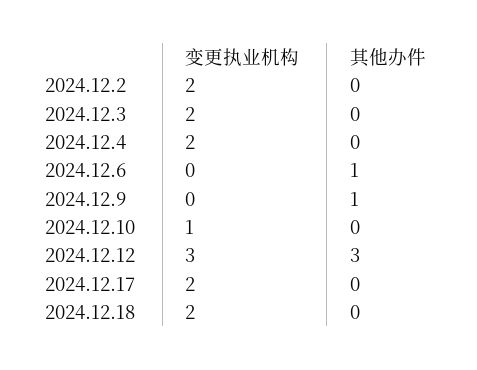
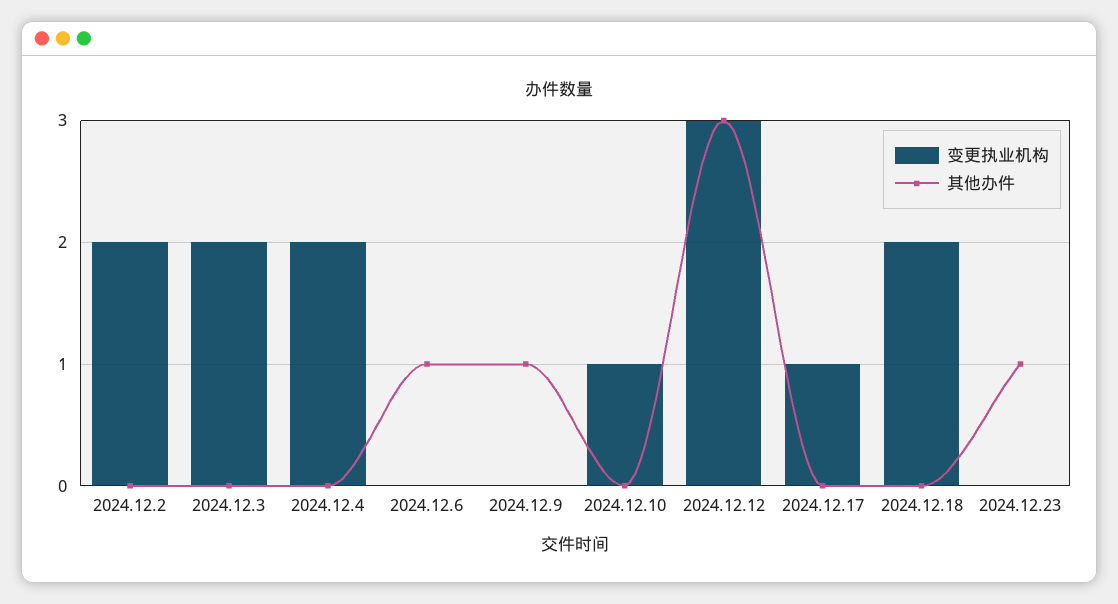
变更执业机构, 2024.12.17: 2 -> 1
变更执业机构, 2024.12.23: none -> 0
其他办件, 2024.12.23: none -> 1

